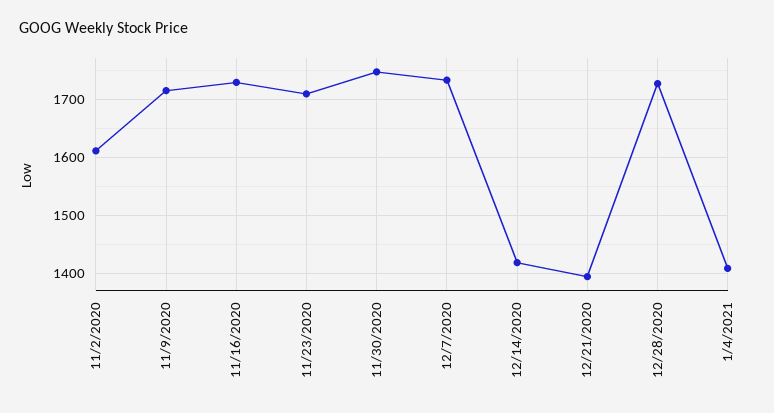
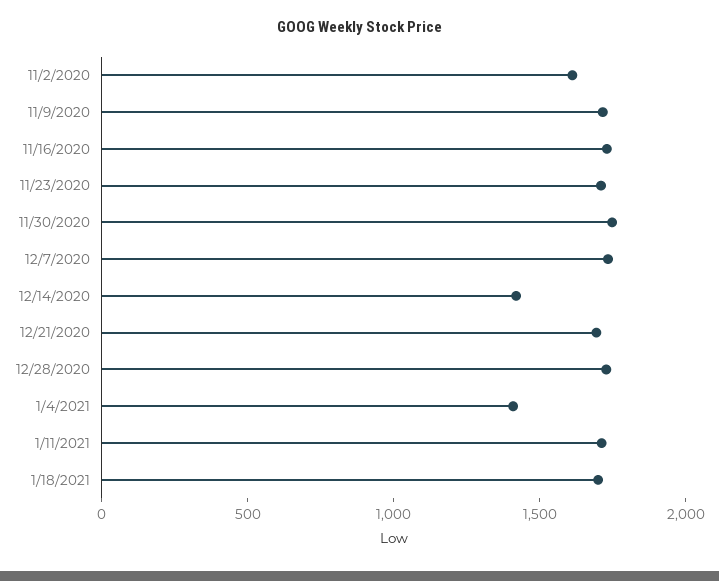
12/21/2020: 1400 -> 1700
1/11/2021: none -> 1700
1/18/2021: none -> 1700

